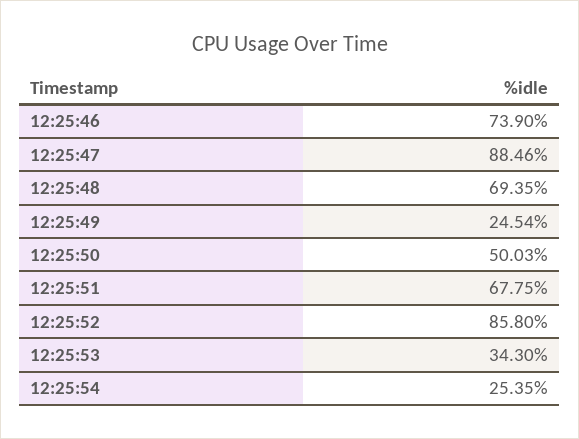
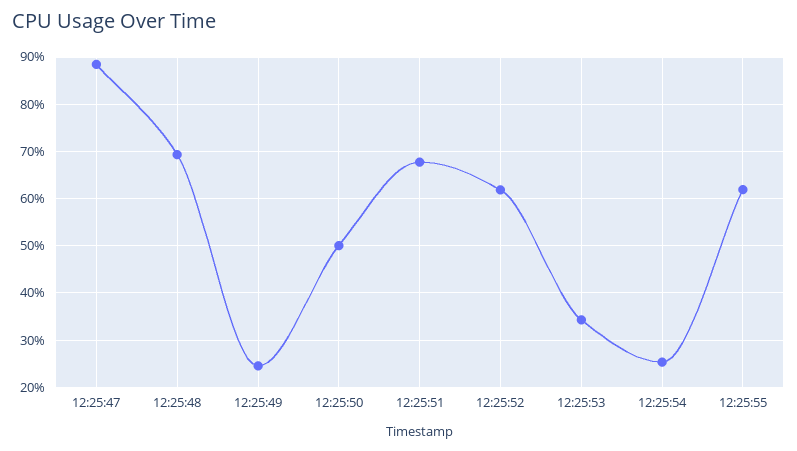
12:25:46: 73.9 -> none
12:25:52: 85.8 -> 62
12:25:55: none -> 62

